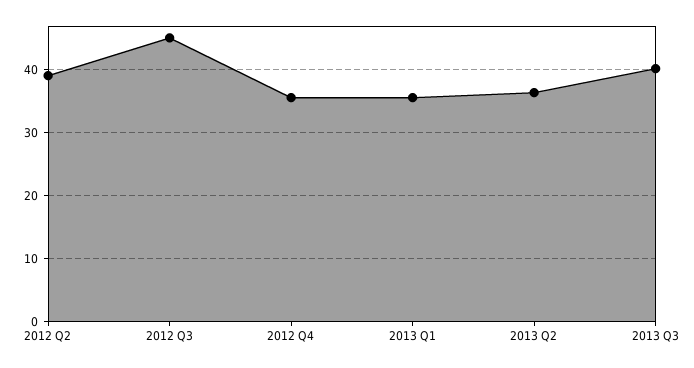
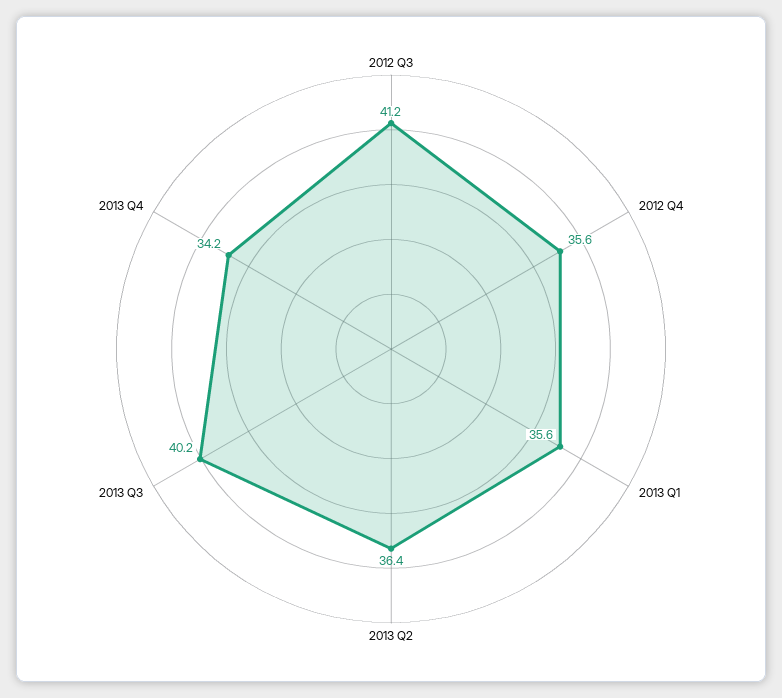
2012 Q2: 39 -> none
2012 Q3: 45 -> 41.2
2013 Q4: none -> 34.2

